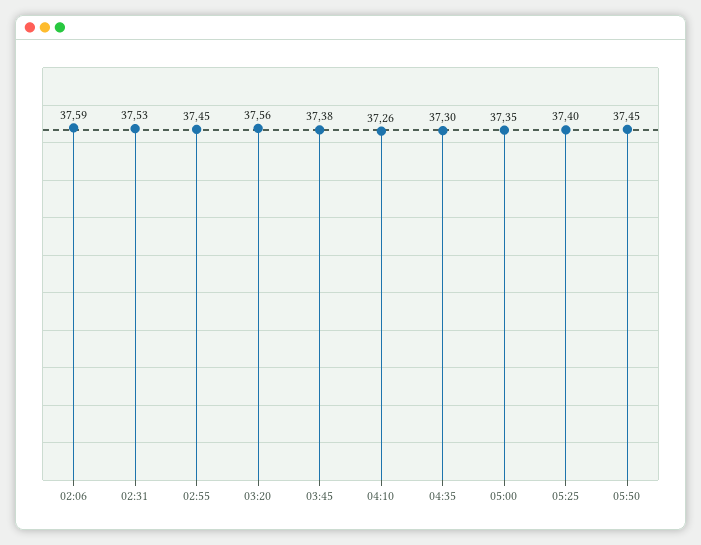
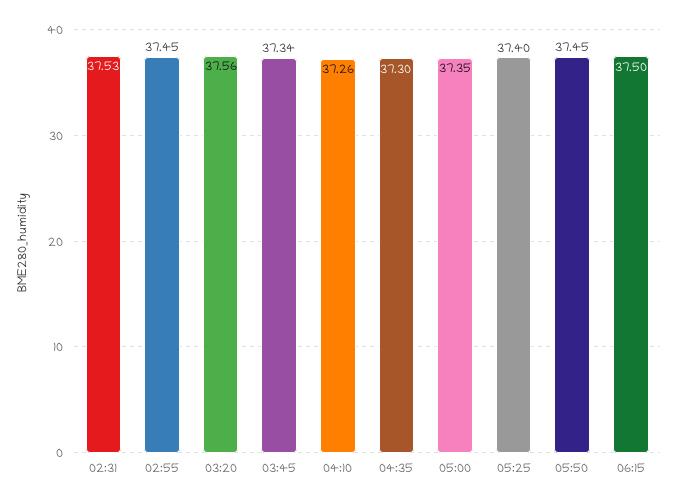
02:06: 37.59 -> none
03:45: 37.38 -> 37.34
06:15: none -> 37.5

